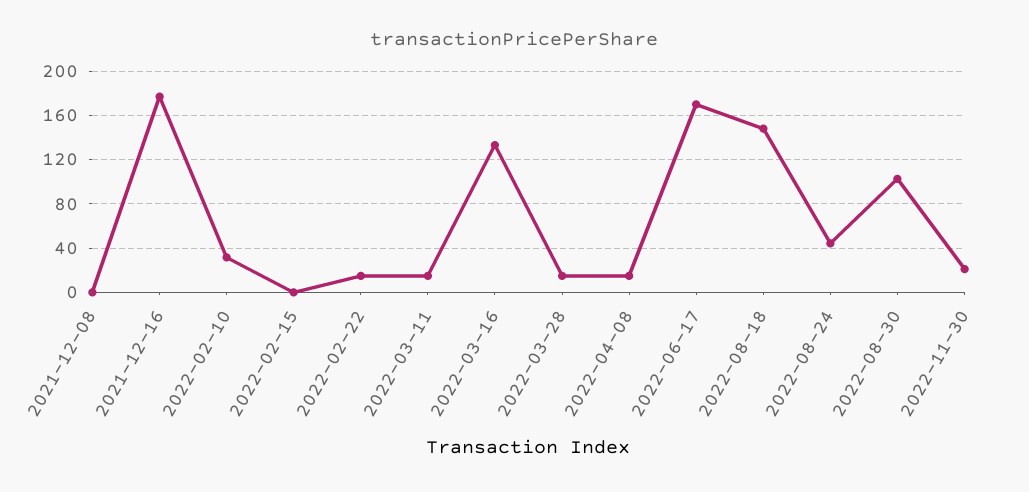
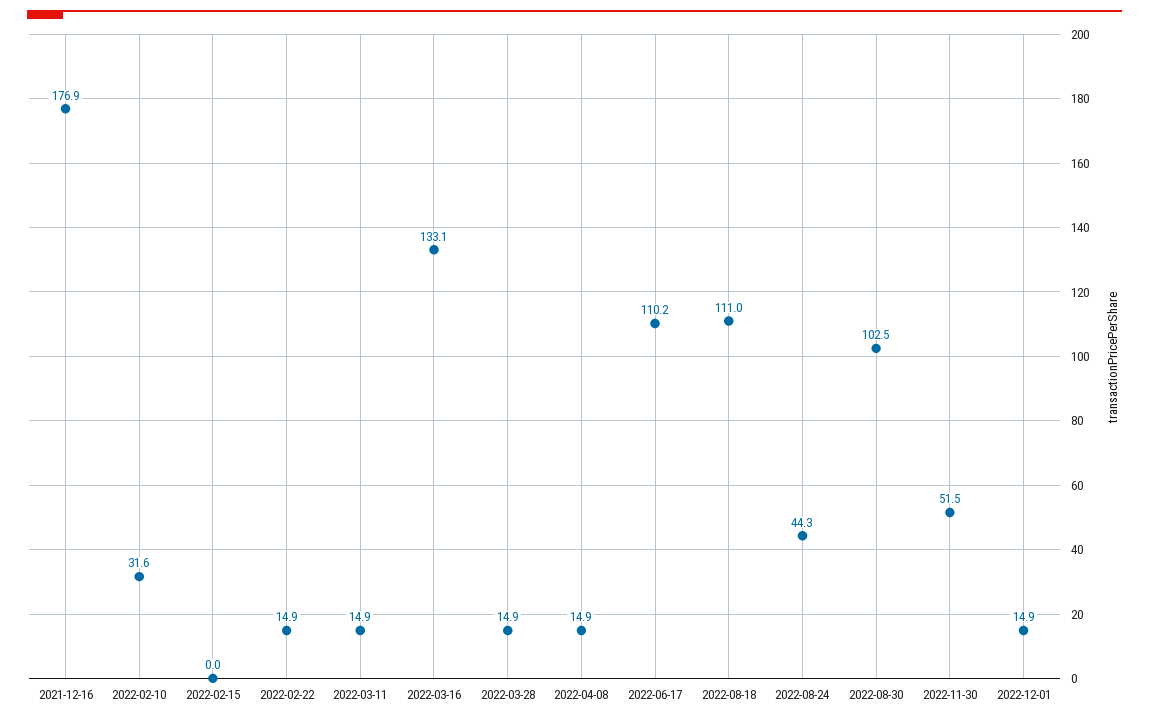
2021-12-08: 0 -> none
2022-06-17: 170 -> 110.2
2022-08-18: 150 -> 111
2022-11-30: 20 -> 51.5
2022-12-01: none -> 14.9

